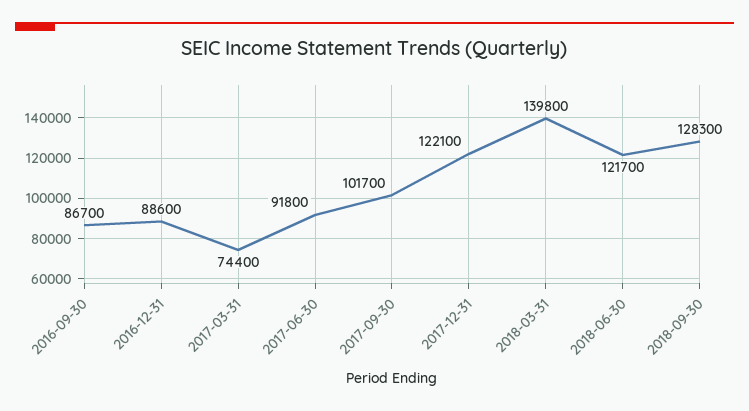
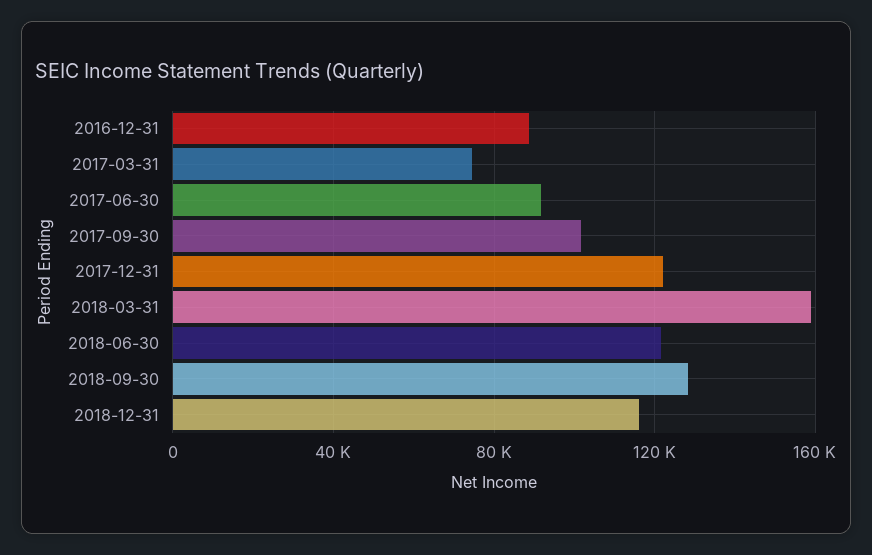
2016-09-30: 86700 -> none
2018-03-31: 139800 -> 160000
2018-12-31: none -> 115000

